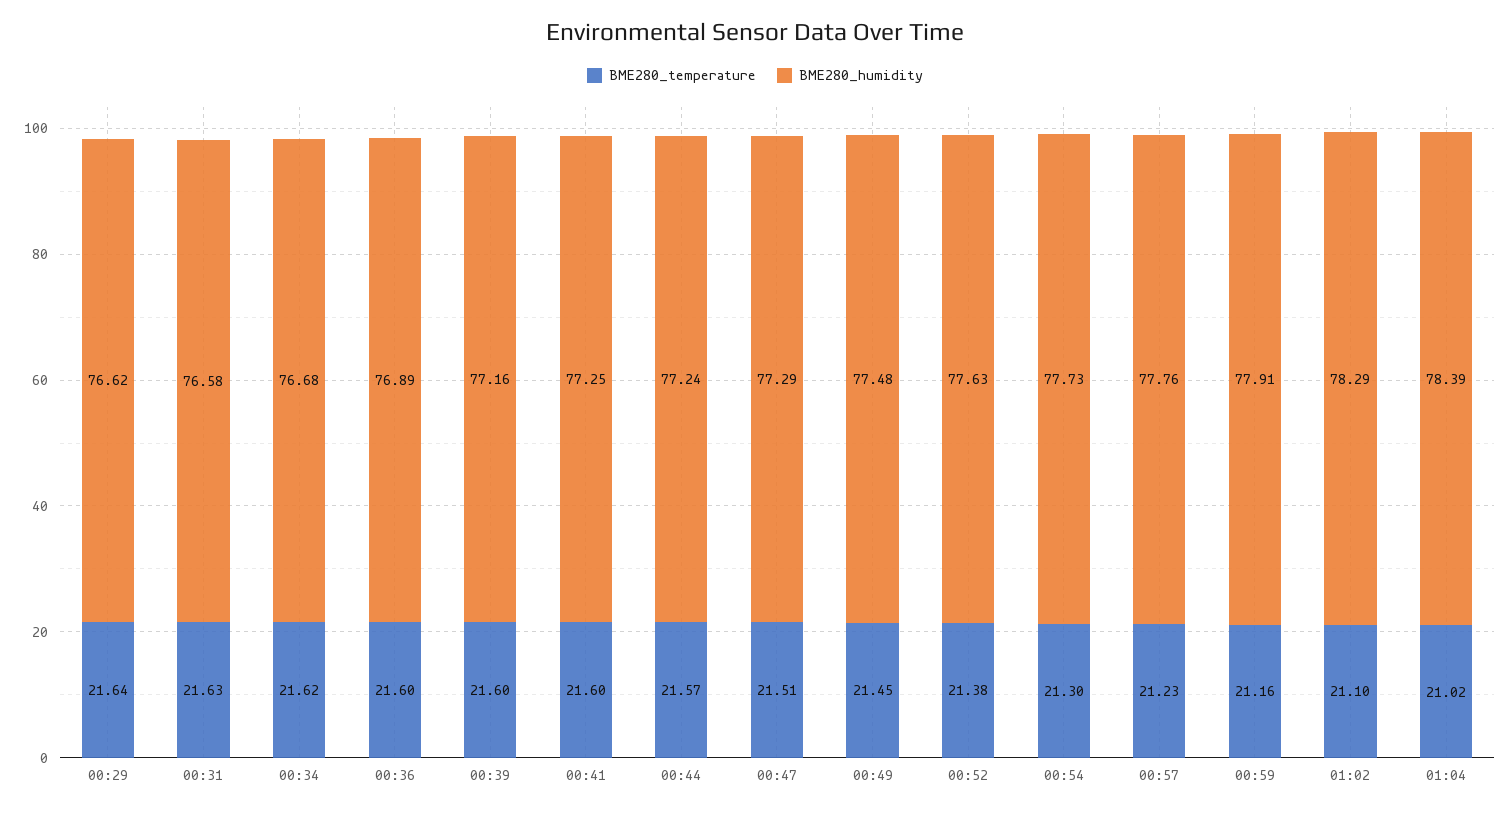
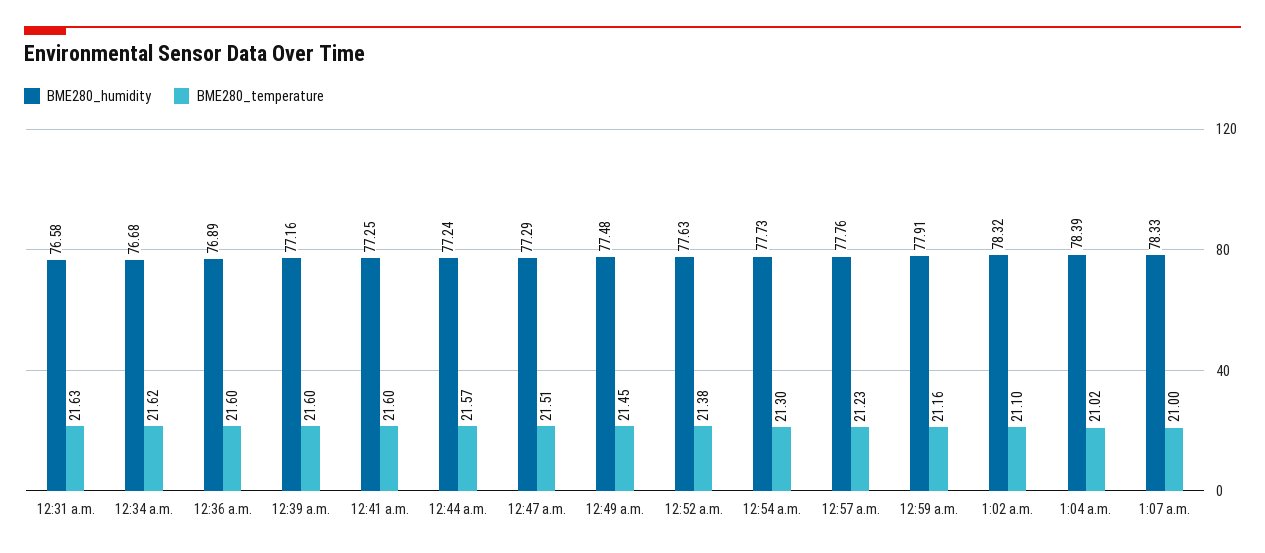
BME280_temperature, 00:29: 21.64 -> none
BME280_humidity, 00:29: 76.62 -> none
BME280_humidity, 01:02: 78.29 -> 78.32
BME280_humidity, 1:07 a.m.: none -> 78.33
BME280_temperature, 1:07 a.m.: none -> 21

